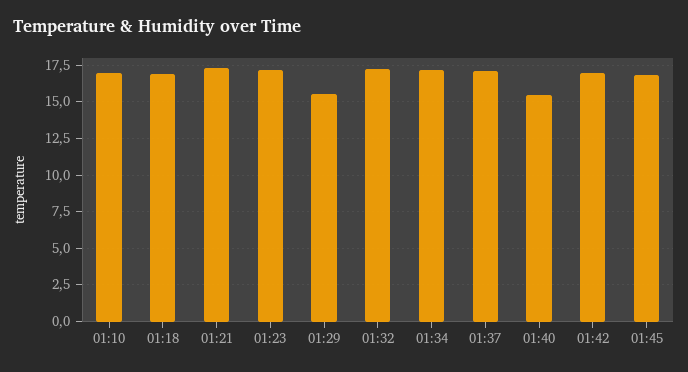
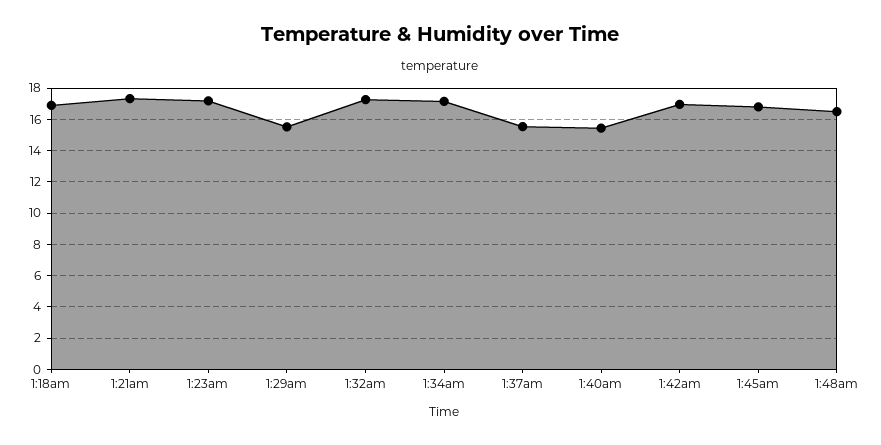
01:10: 17 -> none
01:37: 17 -> 15.5
1:48am: none -> 16.5

